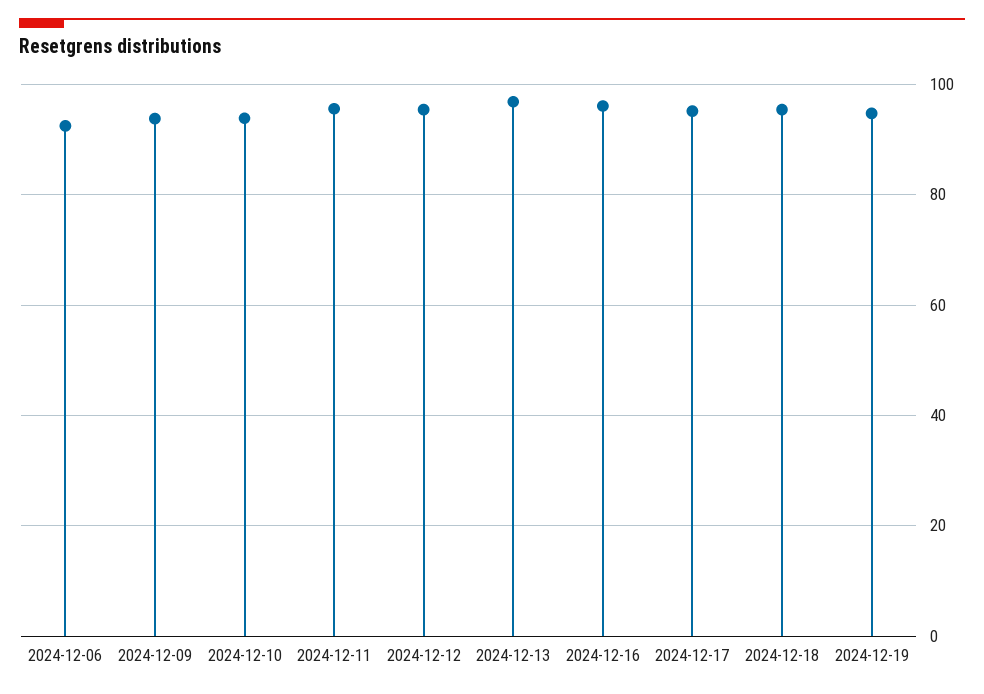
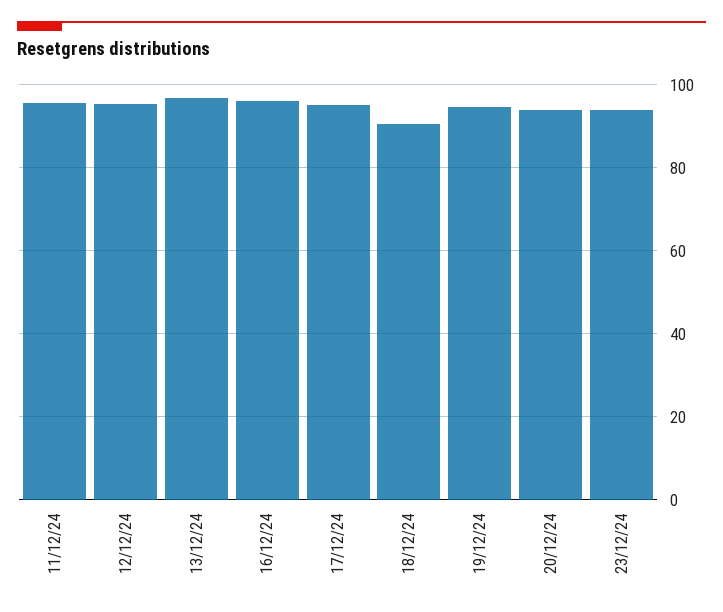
2024-12-06: 92 -> none
2024-12-09: 94 -> none
2024-12-10: 94 -> none
2024-12-18: 96 -> 90
20/12/24: none -> 94
23/12/24: none -> 94

